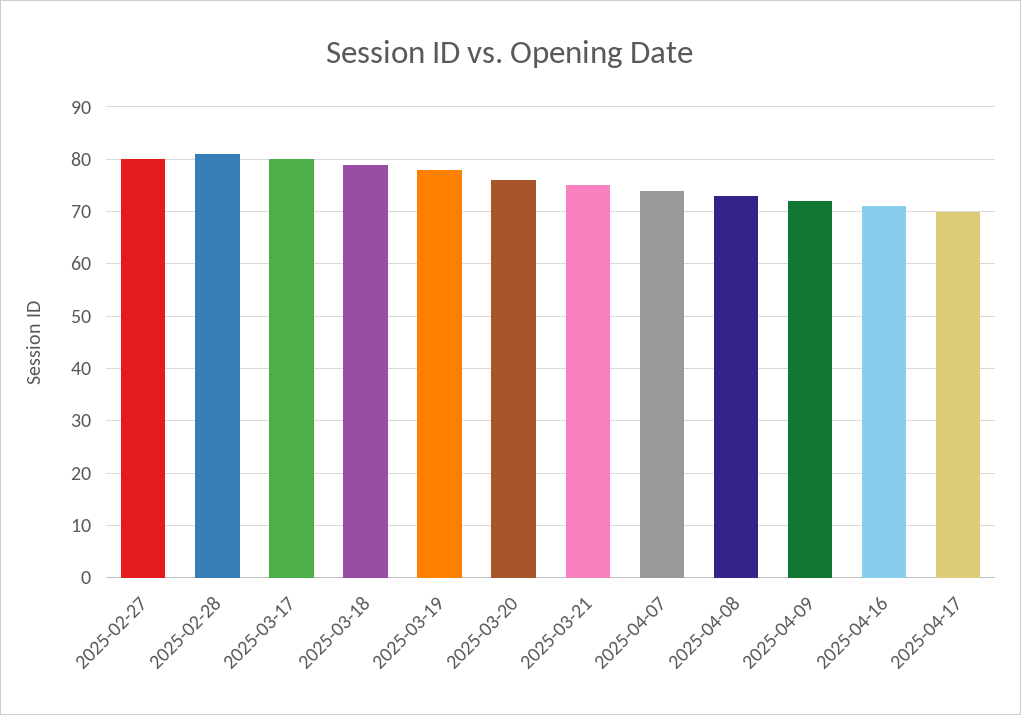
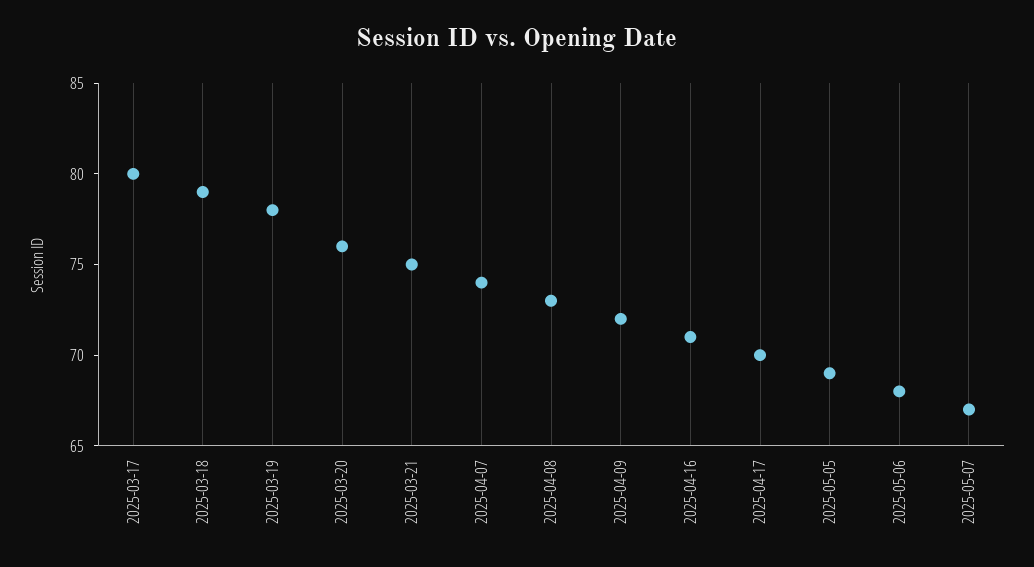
2025-02-27: 80 -> none
2025-02-28: 80 -> none
2025-05-05: none -> 69
2025-05-06: none -> 68
2025-05-07: none -> 67

